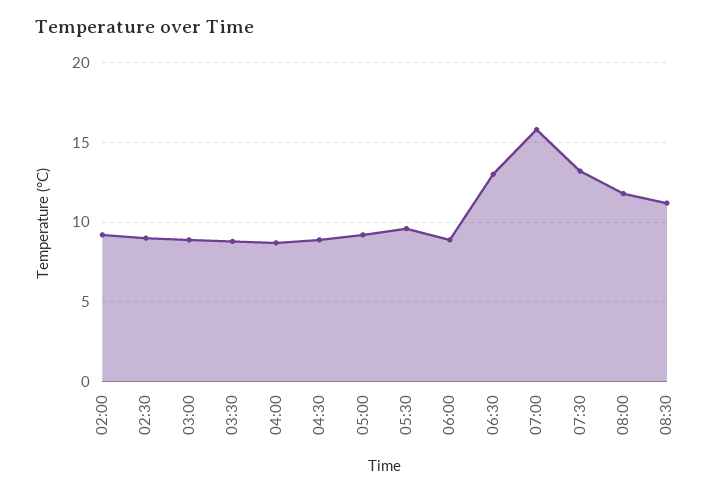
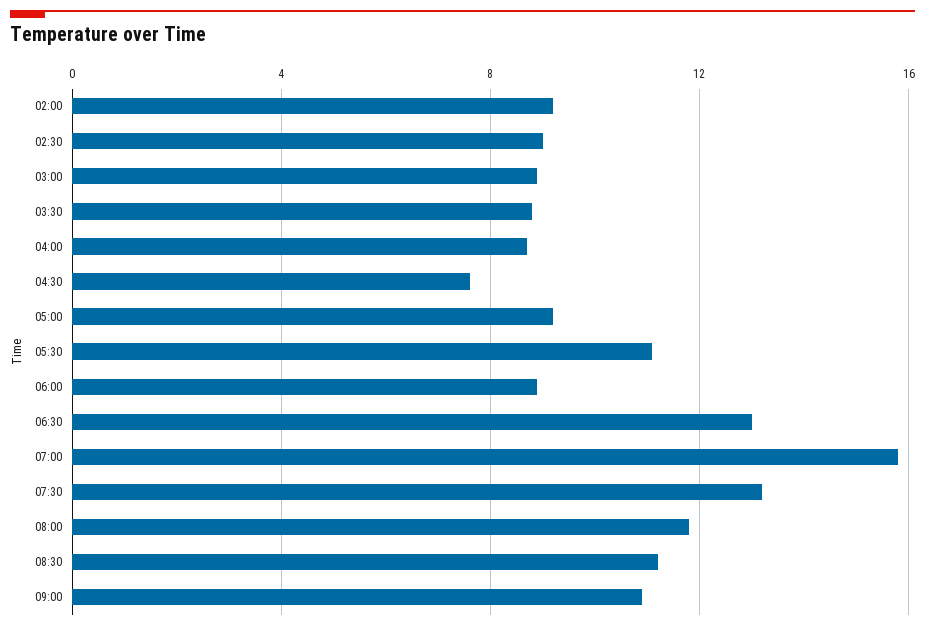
04:30: 9 -> 7.5
05:30: 9.5 -> 11
09:00: none -> 11

